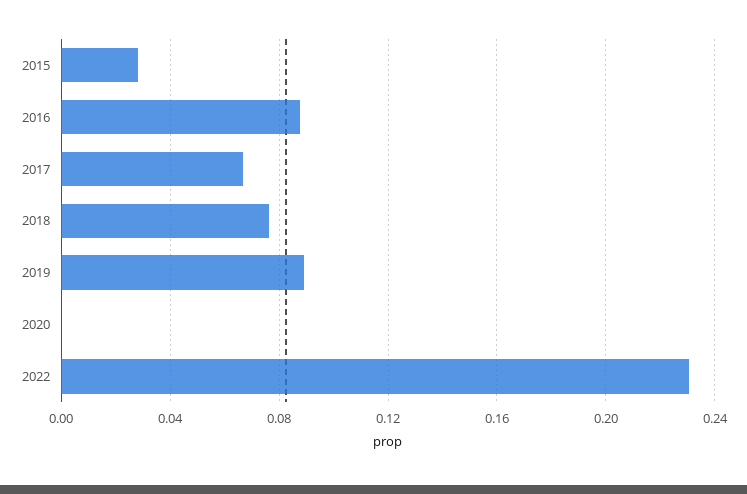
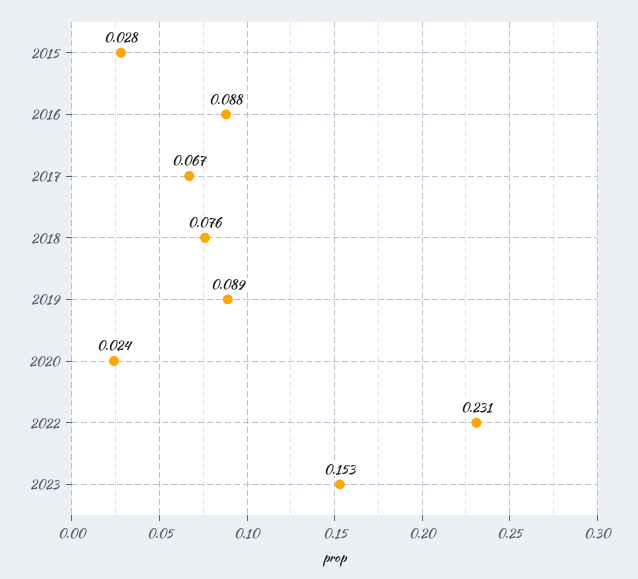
2020: 0 -> 0.024
2023: none -> 0.153

